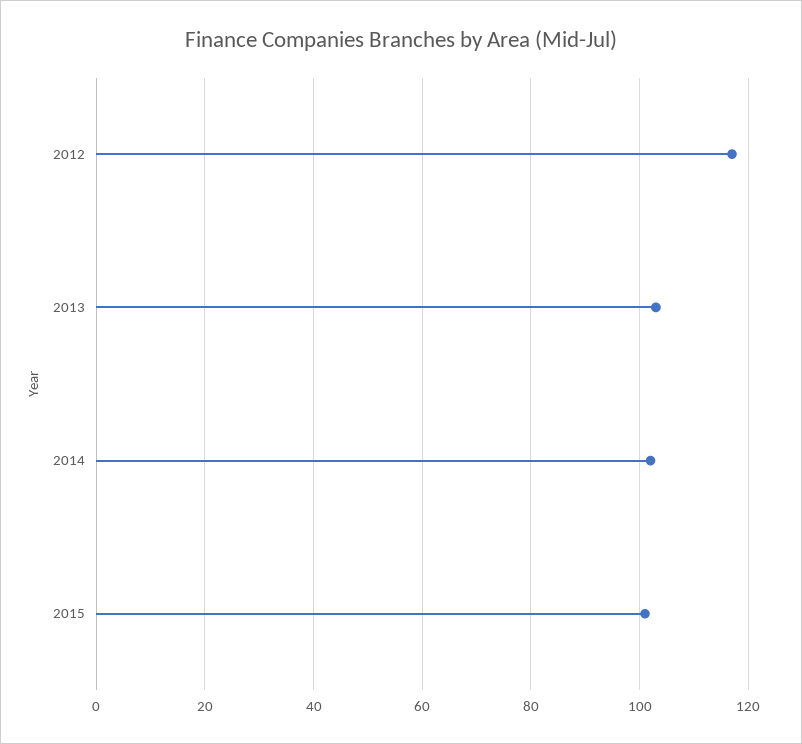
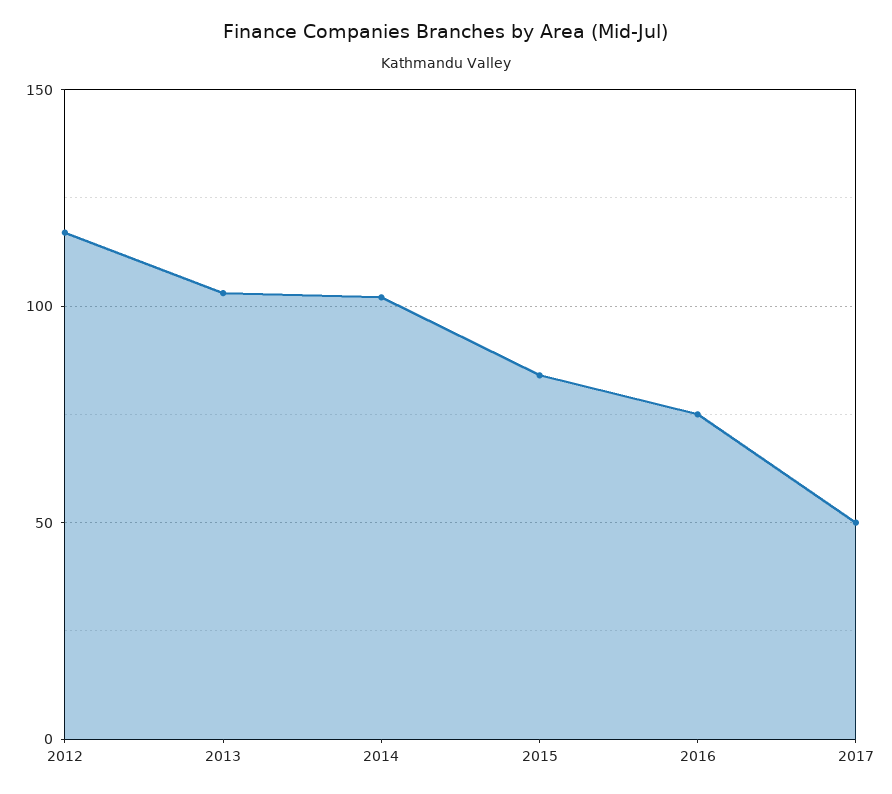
2015: 100 -> 85
2016: none -> 75
2017: none -> 50

